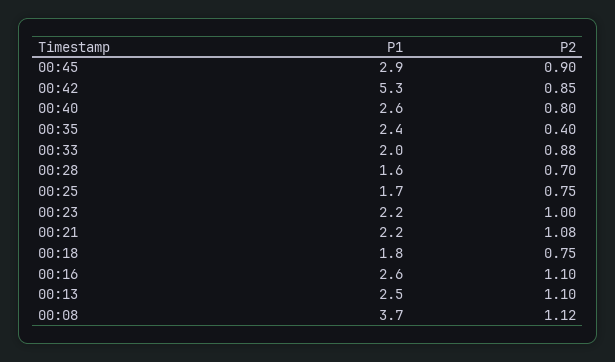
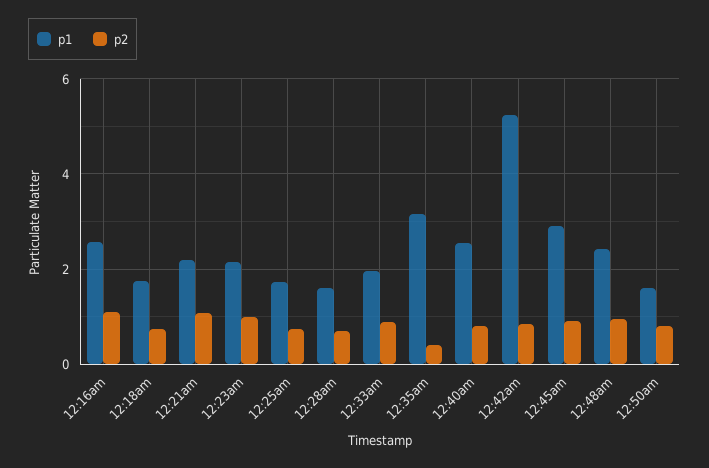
P1, 00:35: 2.4 -> 3.2
P1, 00:13: 2.5 -> none
P2, 00:13: 1.1 -> none
P1, 00:08: 3.7 -> none
P2, 00:08: 1.12 -> none
P1, 12:48am: none -> 2.4
P2, 12:48am: none -> 1
P1, 12:50am: none -> 1.6
P2, 12:50am: none -> 0.8

